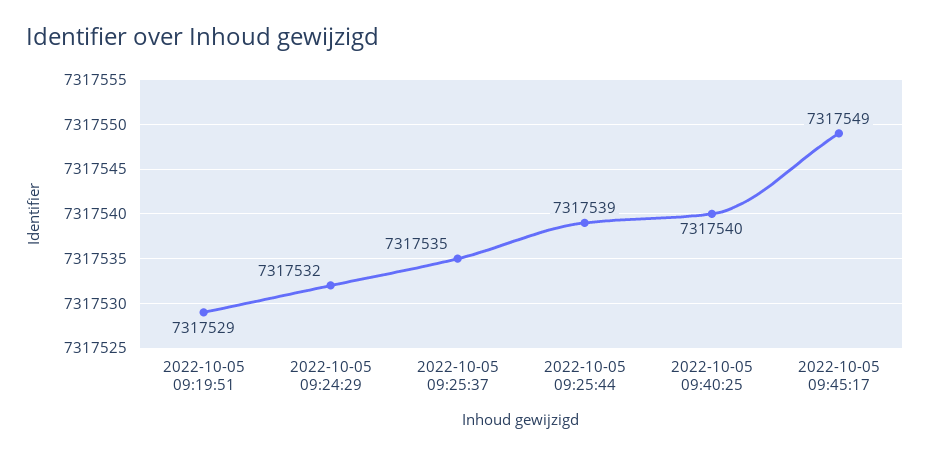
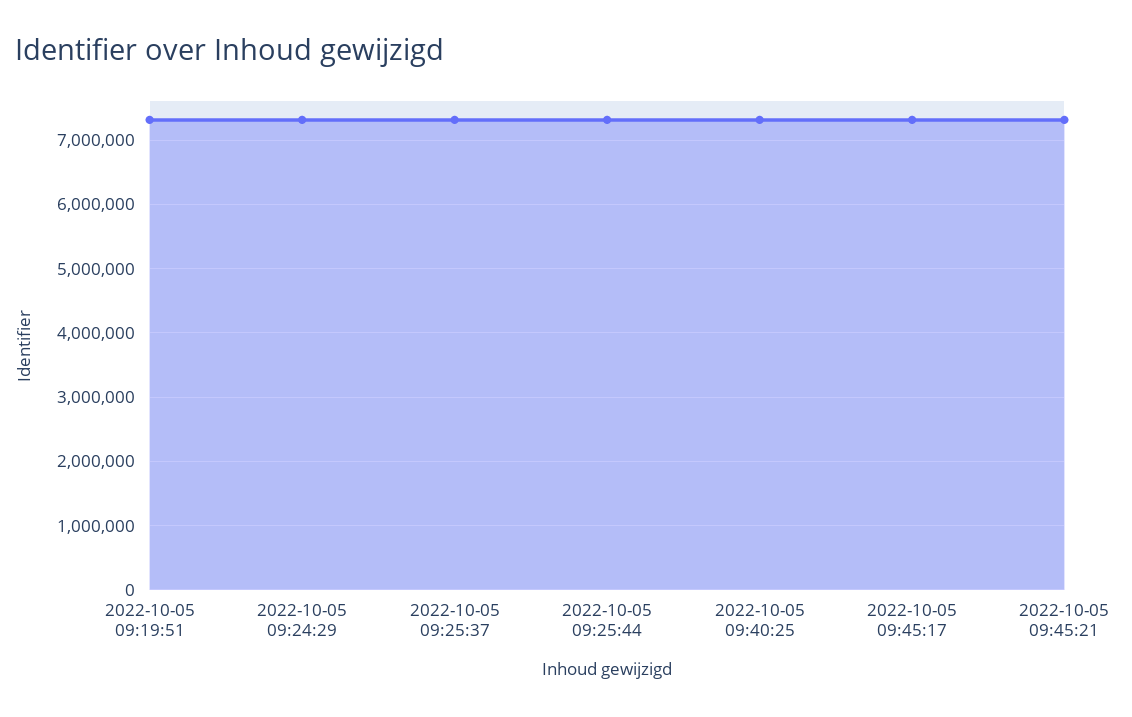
2022-10-05 09:45:21: none -> 7300000

